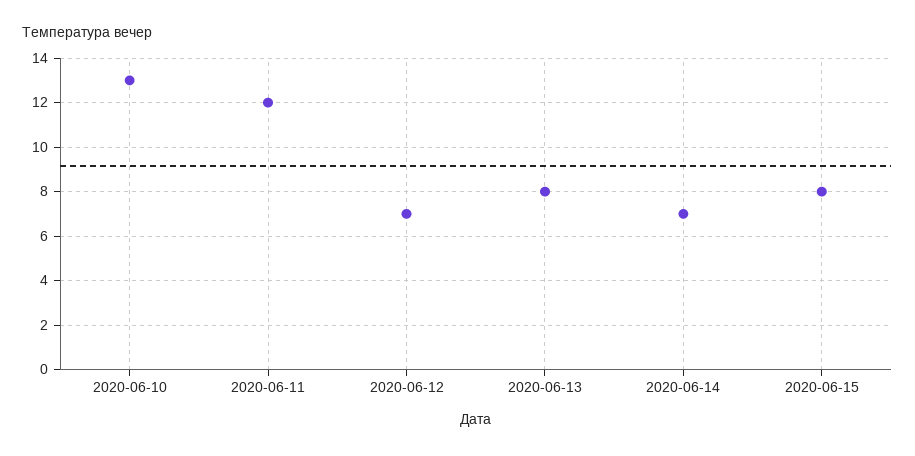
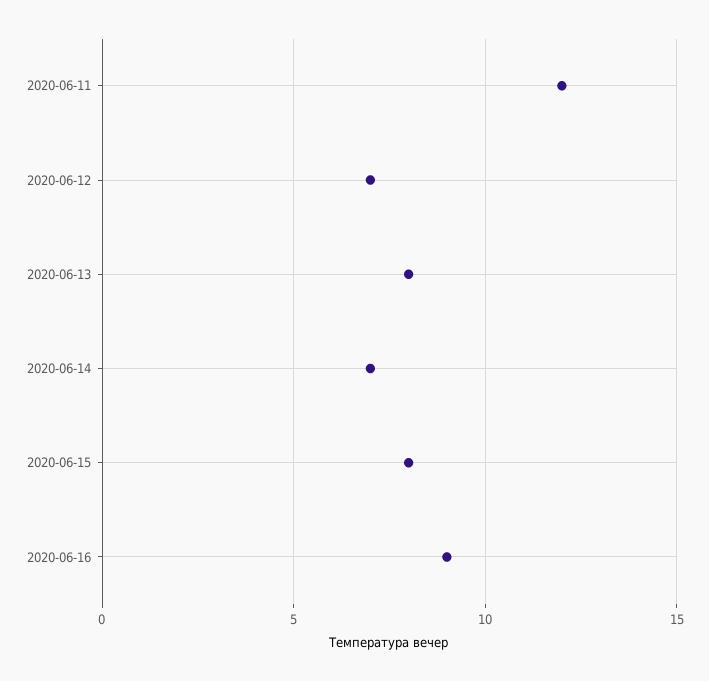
2020-06-10: 13 -> none
2020-06-16: none -> 9

